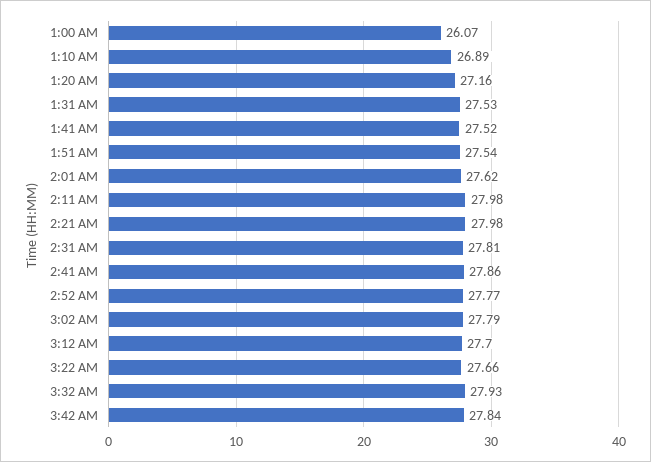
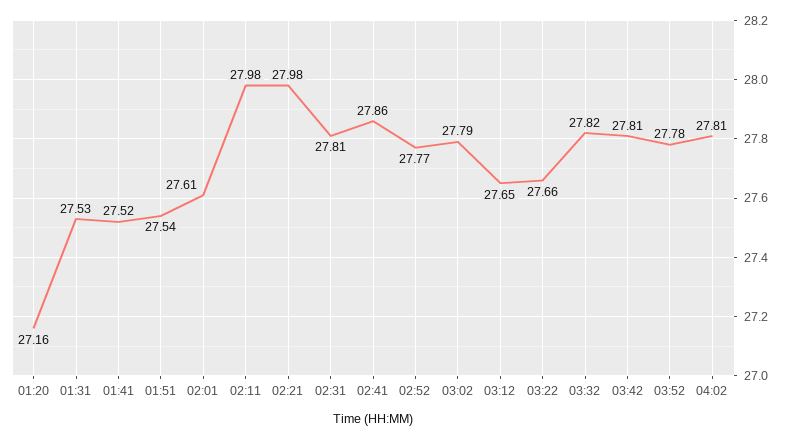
1:00 AM: 26.07 -> none
1:10 AM: 26.89 -> none
2:01 AM: 27.62 -> 27.61
3:12 AM: 27.7 -> 27.65
3:32 AM: 27.93 -> 27.82
3:42 AM: 27.84 -> 27.81
03:52: none -> 27.78
04:02: none -> 27.81

